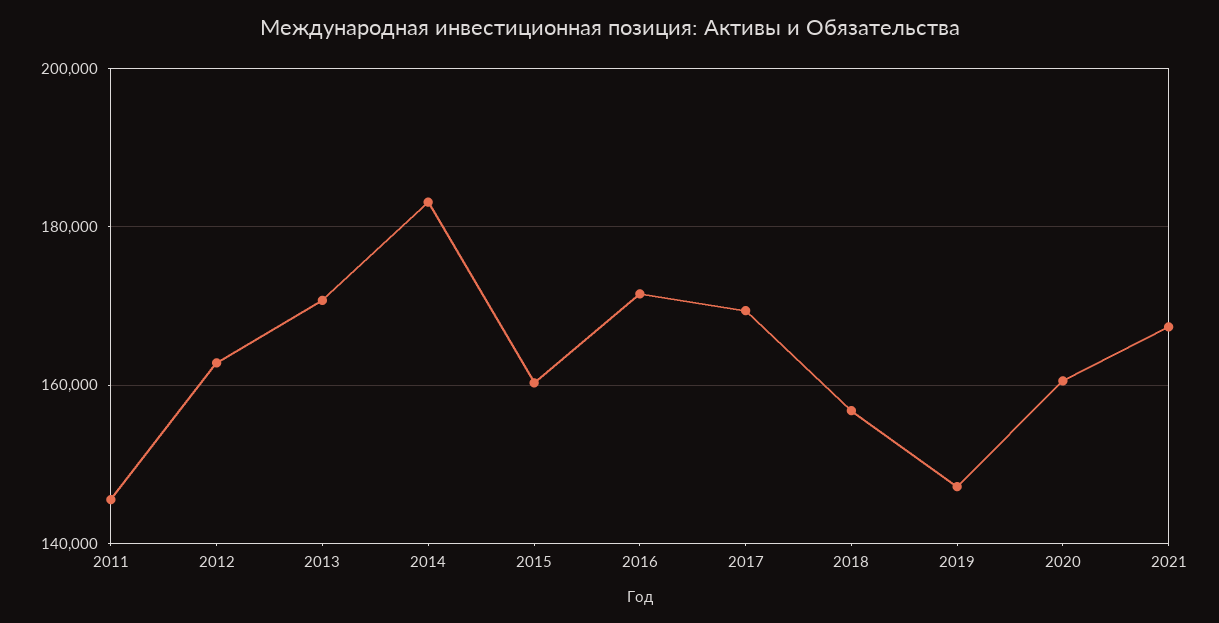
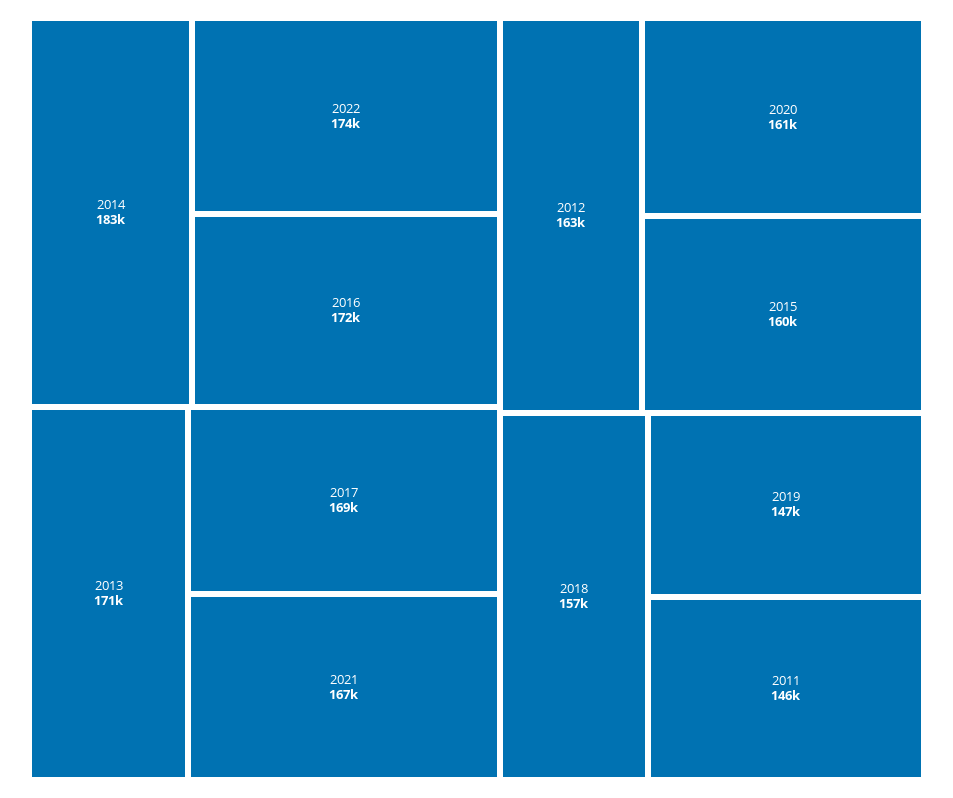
2022: none -> 174000

